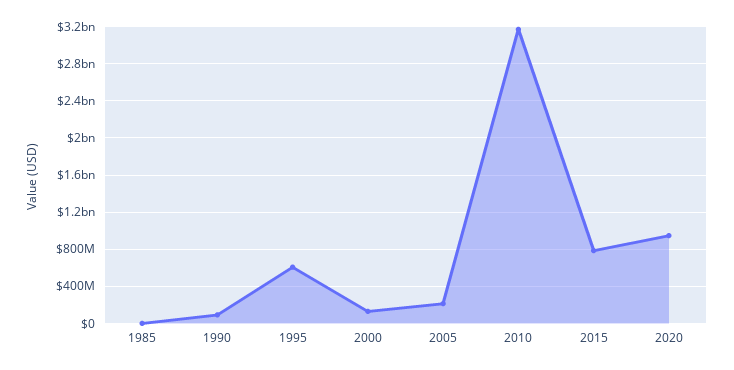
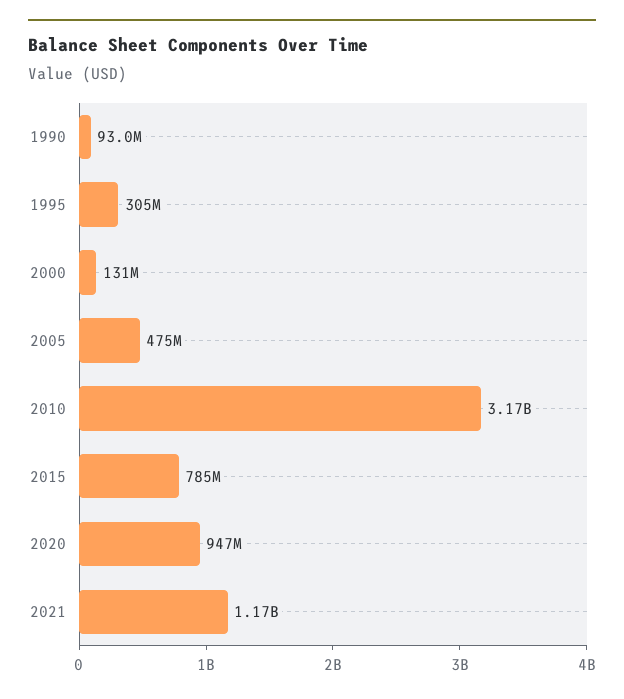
1985: 0 -> none
1995: 600000000 -> 305000000
2005: 200000000 -> 475000000
2021: none -> 1170000000

